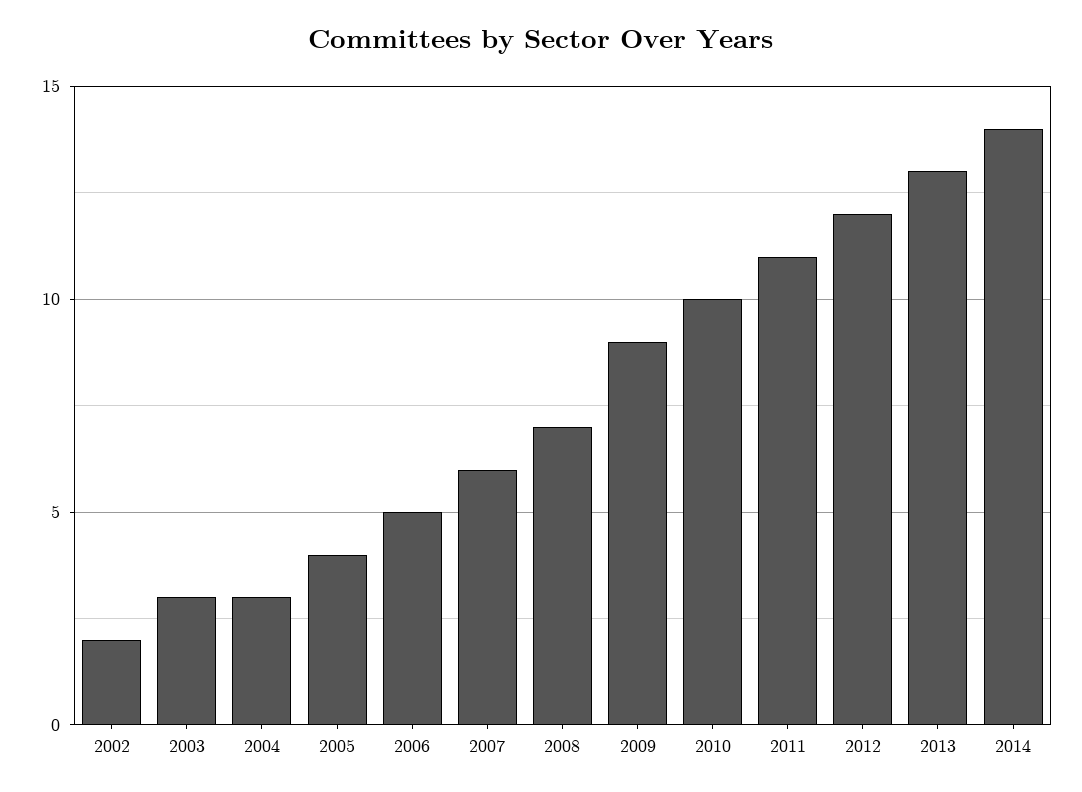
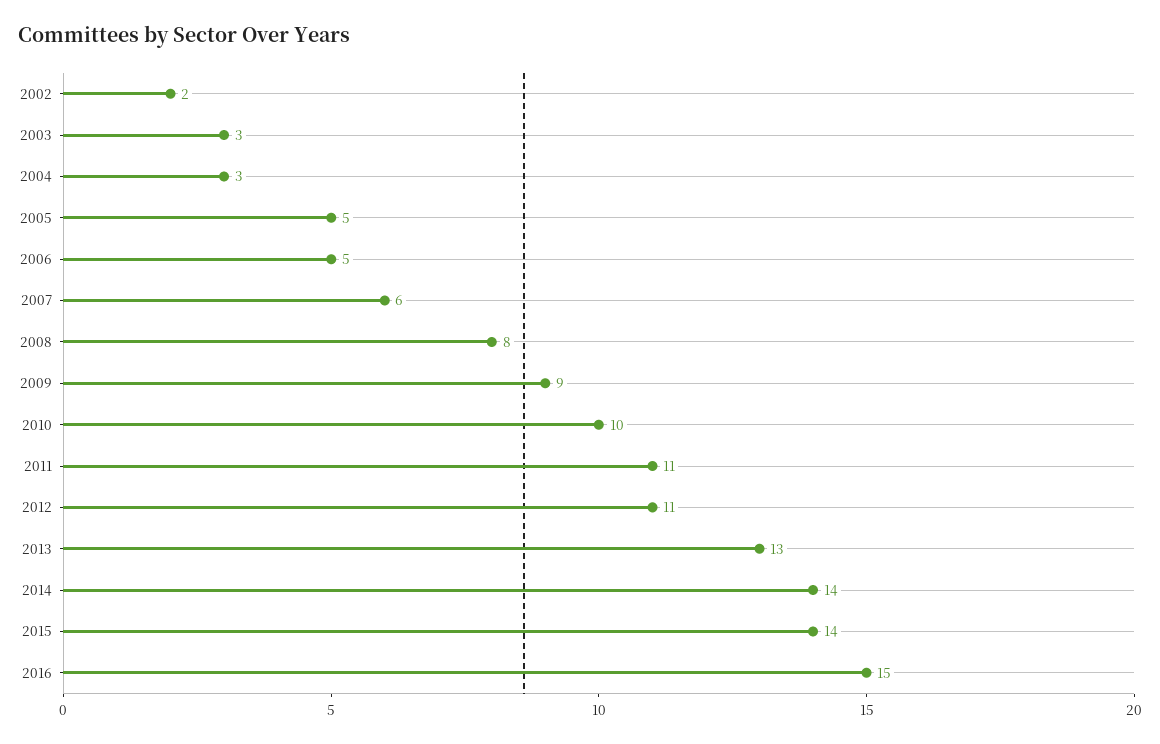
2005: 4 -> 5
2008: 7 -> 8
2012: 12 -> 11
2015: none -> 14
2016: none -> 15

